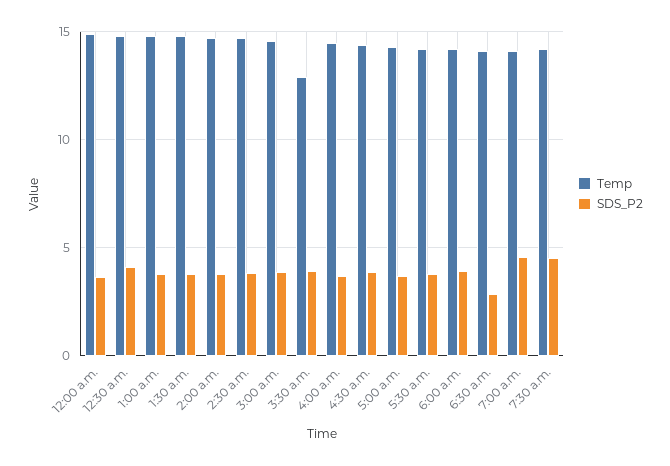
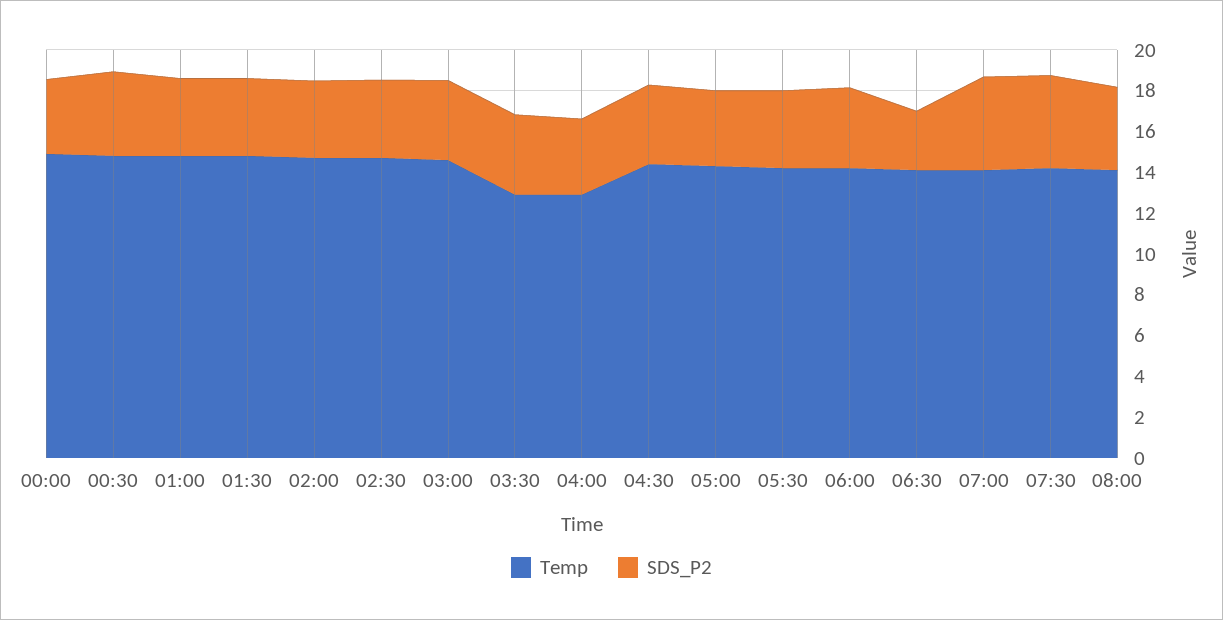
Temp, 4:00 a.m.: 14.5 -> 13
Temp, 08:00: none -> 14
SDS_P2, 08:00: none -> 4

